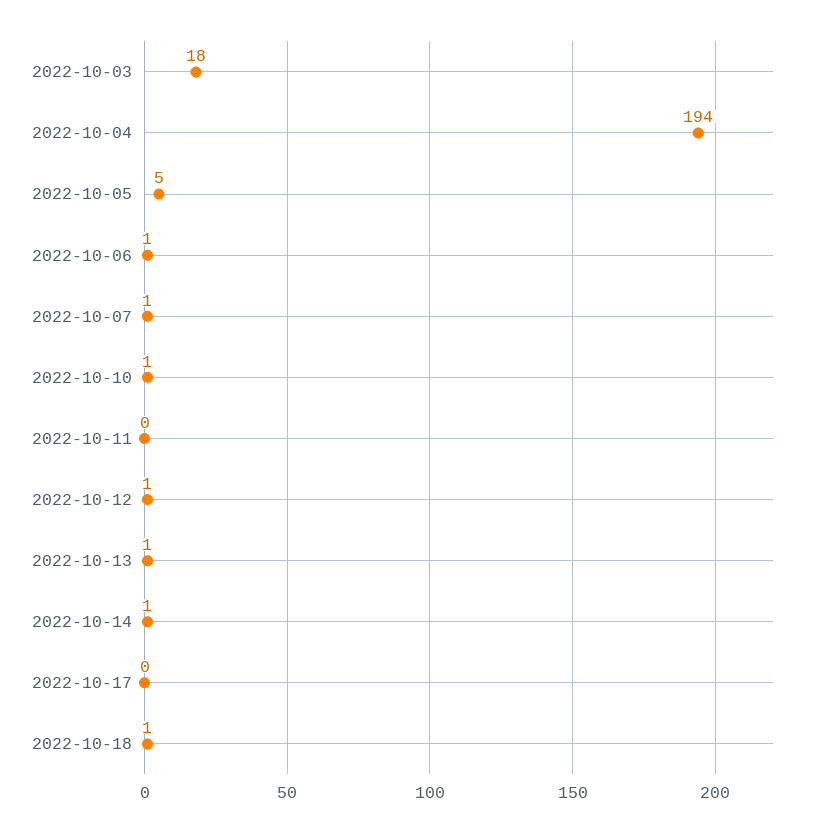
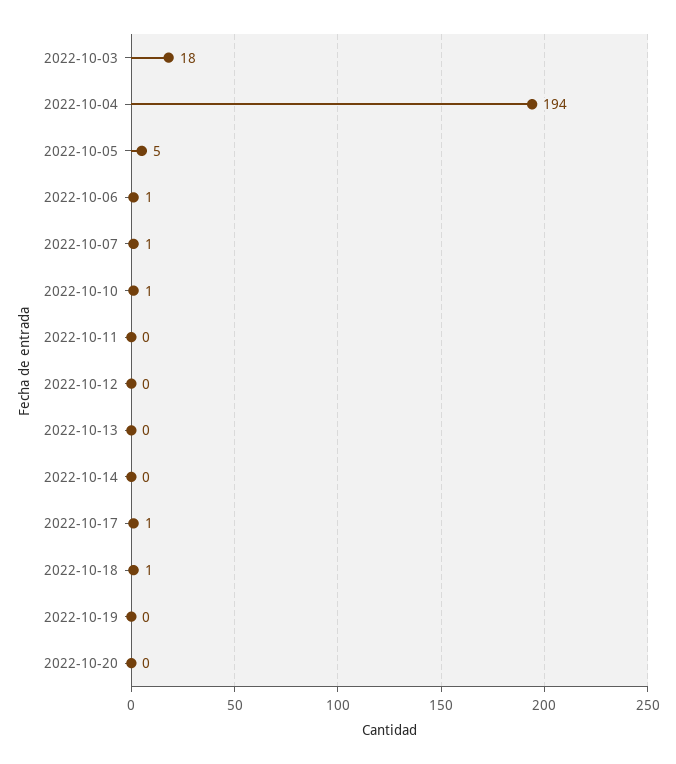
2022-10-12: 1 -> 0
2022-10-13: 1 -> 0
2022-10-14: 1 -> 0
2022-10-17: 0 -> 1
2022-10-19: none -> 0
2022-10-20: none -> 0

